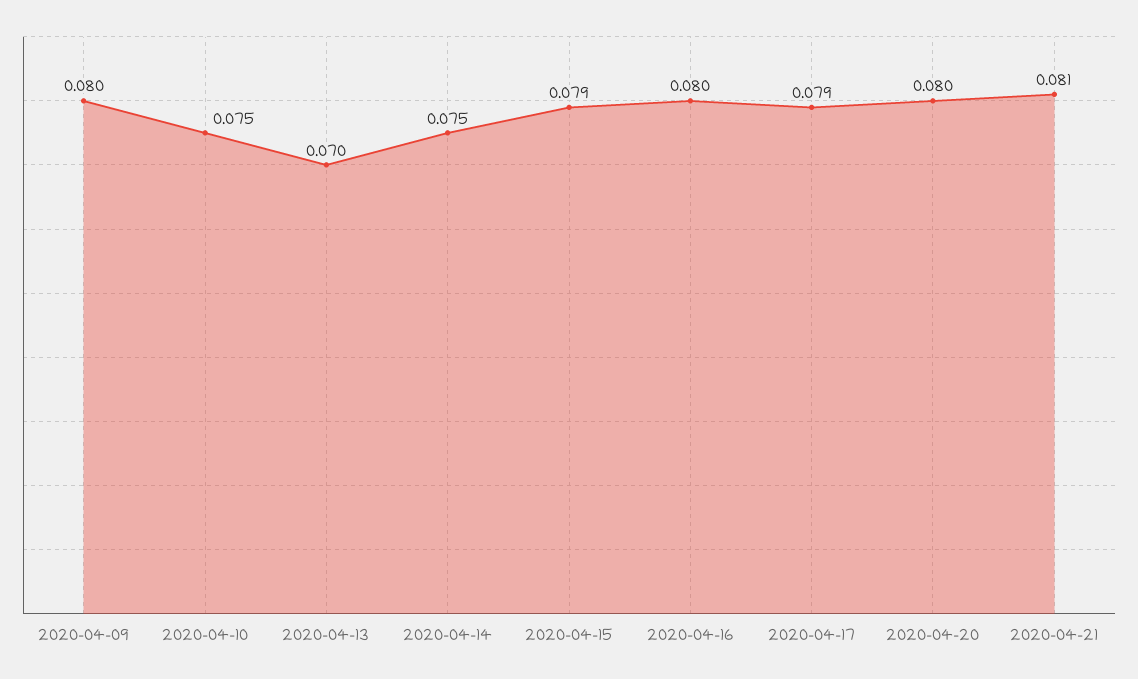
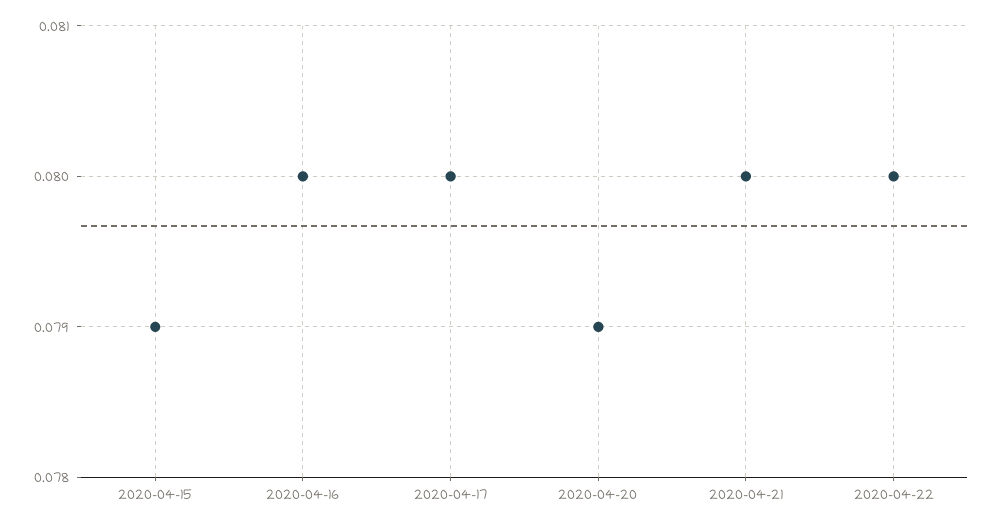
2020-04-09: 0.08 -> none
2020-04-10: 0.075 -> none
2020-04-13: 0.07 -> none
2020-04-14: 0.075 -> none
2020-04-17: 0.079 -> 0.08
2020-04-20: 0.08 -> 0.079
2020-04-21: 0.081 -> 0.08
2020-04-22: none -> 0.08

